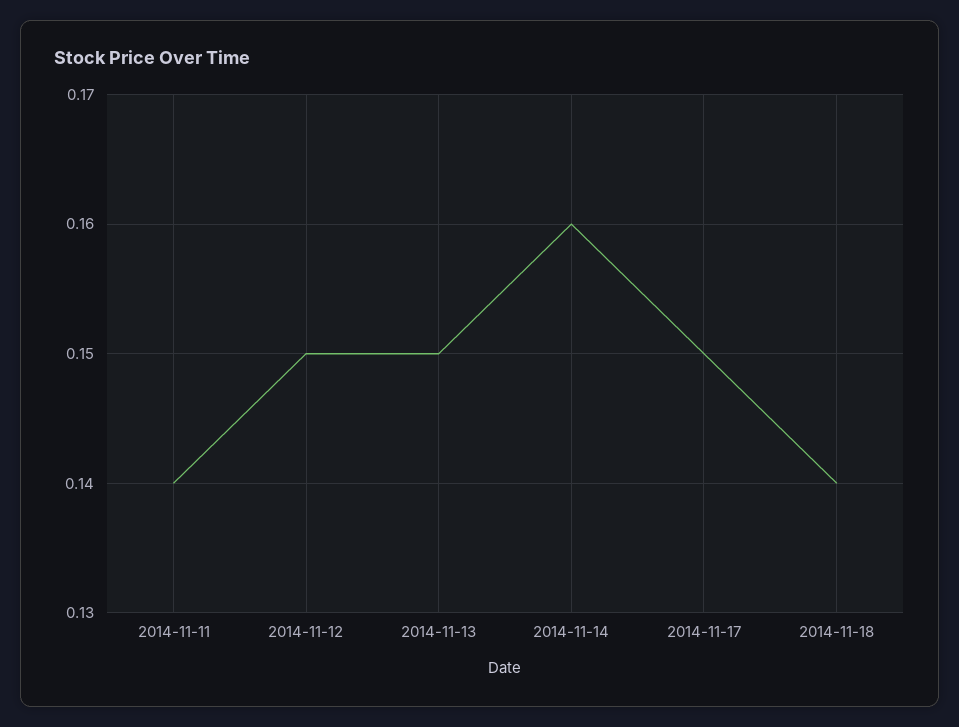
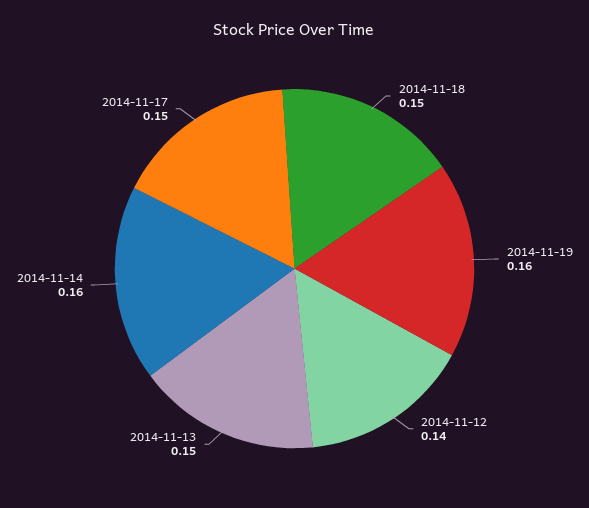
2014-11-11: 0.14 -> none
2014-11-12: 0.15 -> 0.14
2014-11-18: 0.14 -> 0.15
2014-11-19: none -> 0.16

